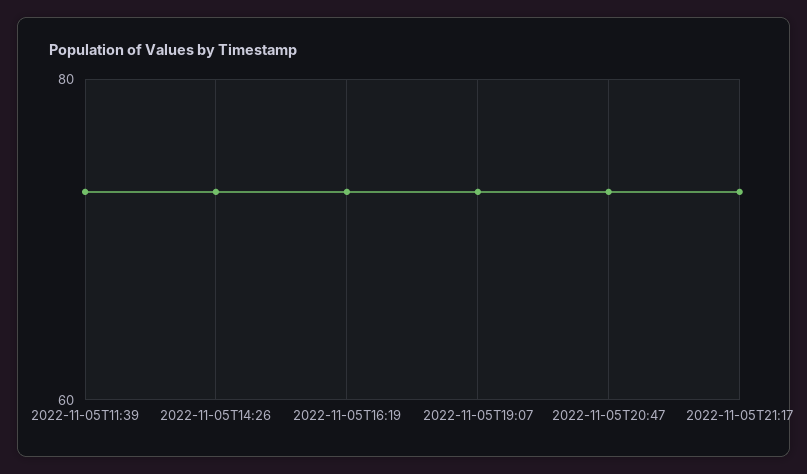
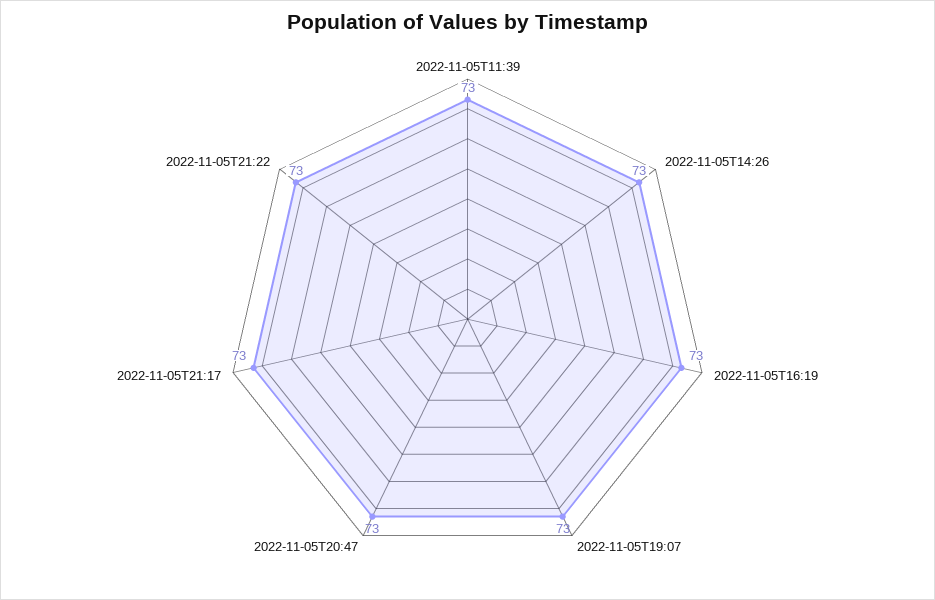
2022-11-05T21:22: none -> 73

